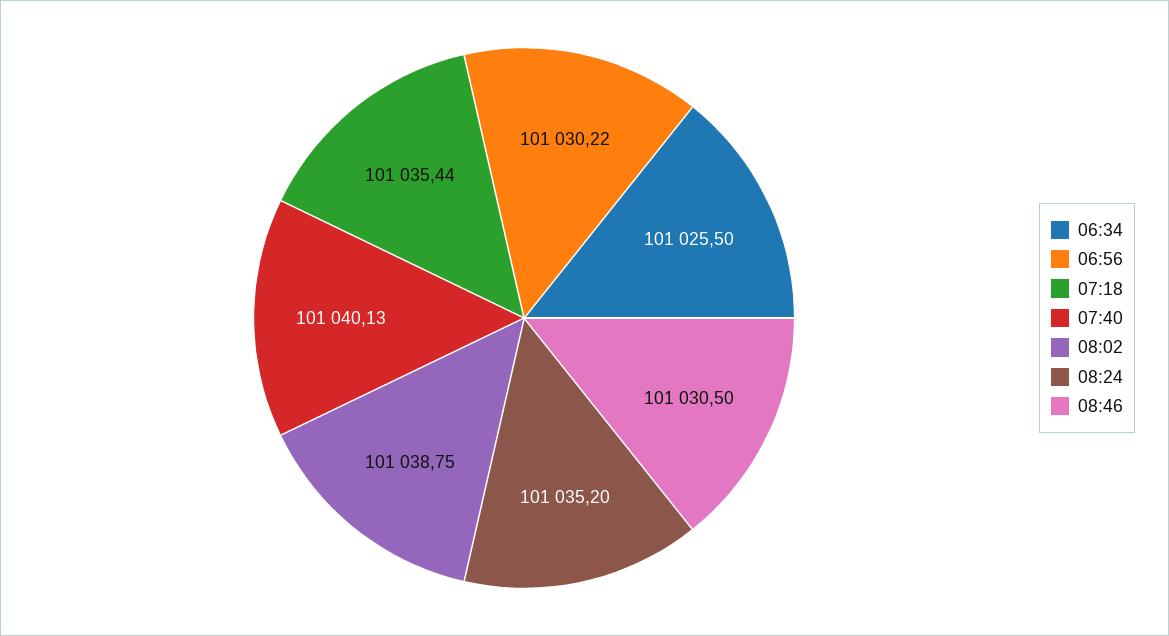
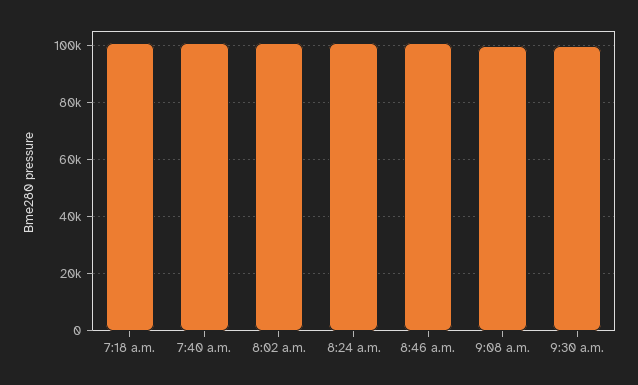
06:34: 101025.5 -> none
06:56: 101030.22 -> none
9:08 a.m.: none -> 100000
9:30 a.m.: none -> 100000

